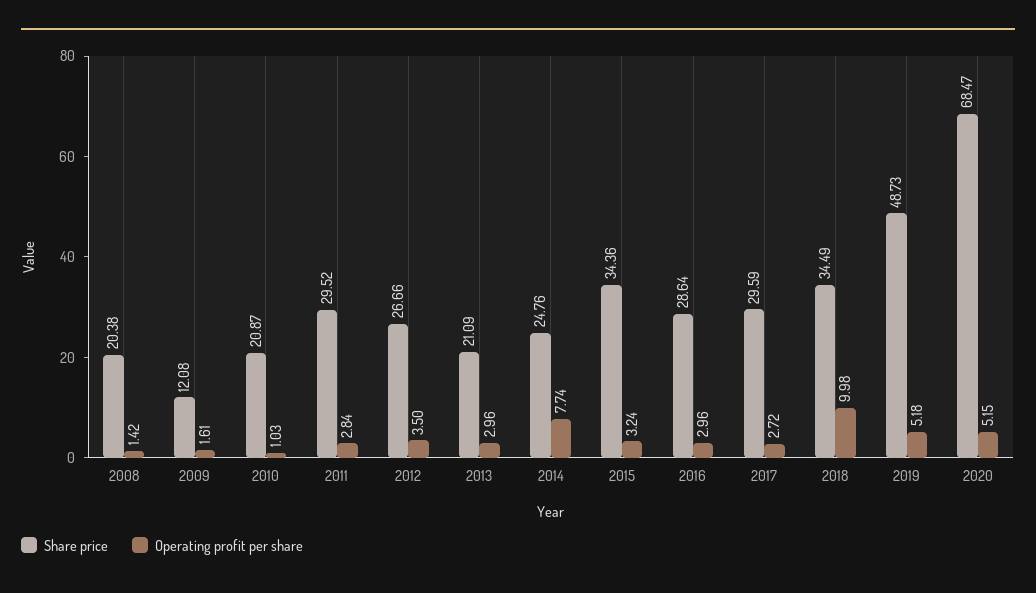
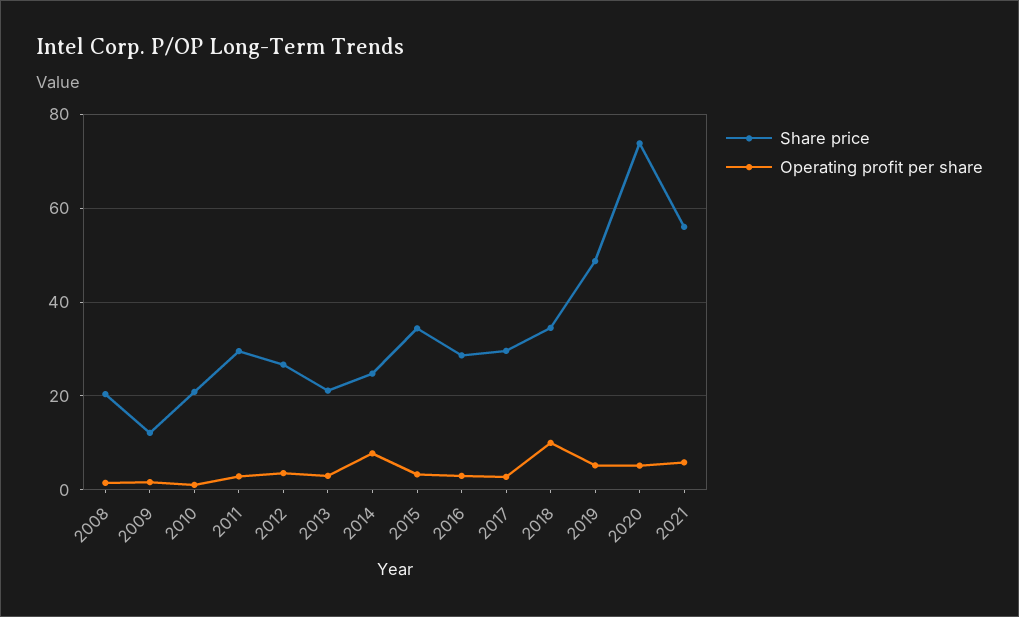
Share price, 2020: 68.47 -> 74
Share price, 2021: none -> 56
Operating profit per share, 2021: none -> 6

